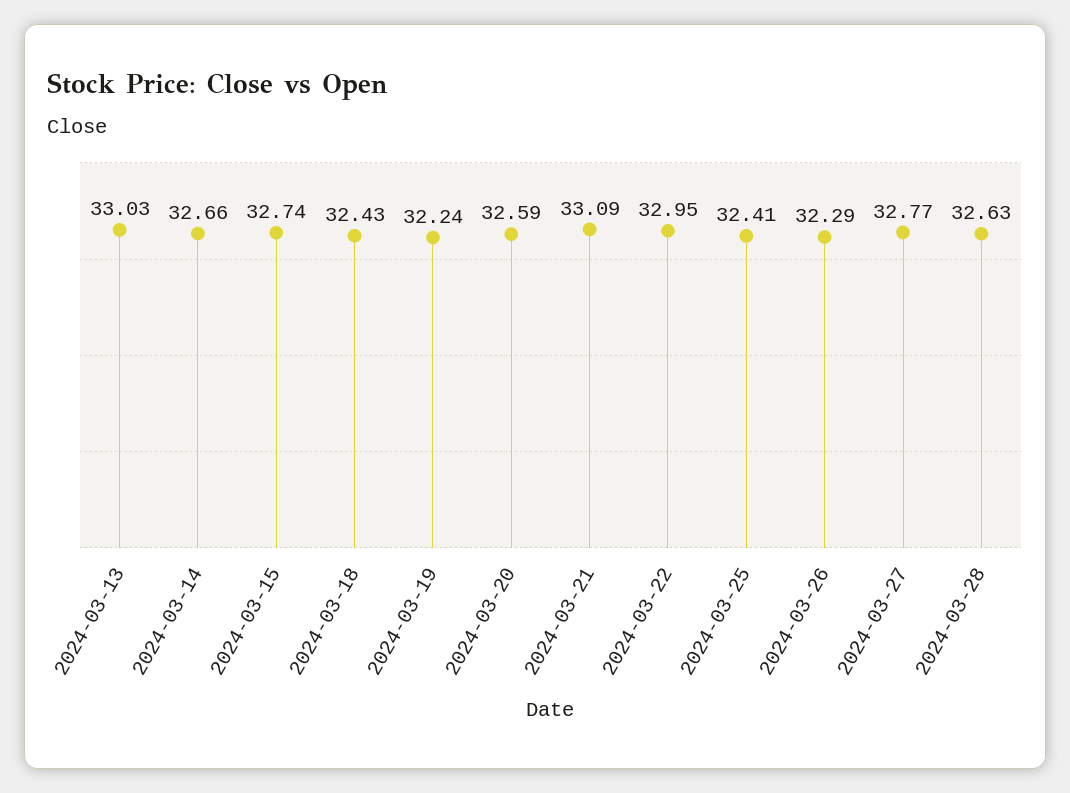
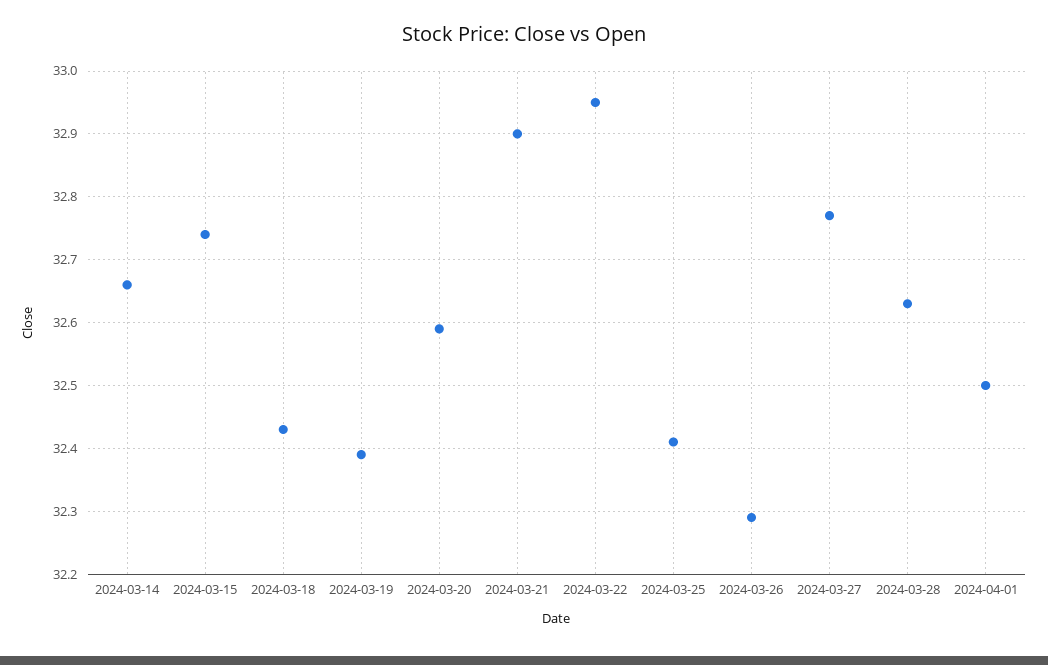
2024-03-13: 33.03 -> none
2024-03-19: 32.24 -> 32.39
2024-03-21: 33.09 -> 32.9
2024-04-01: none -> 32.5

